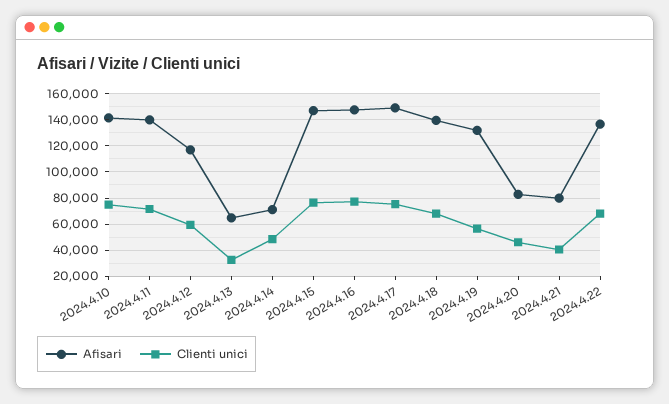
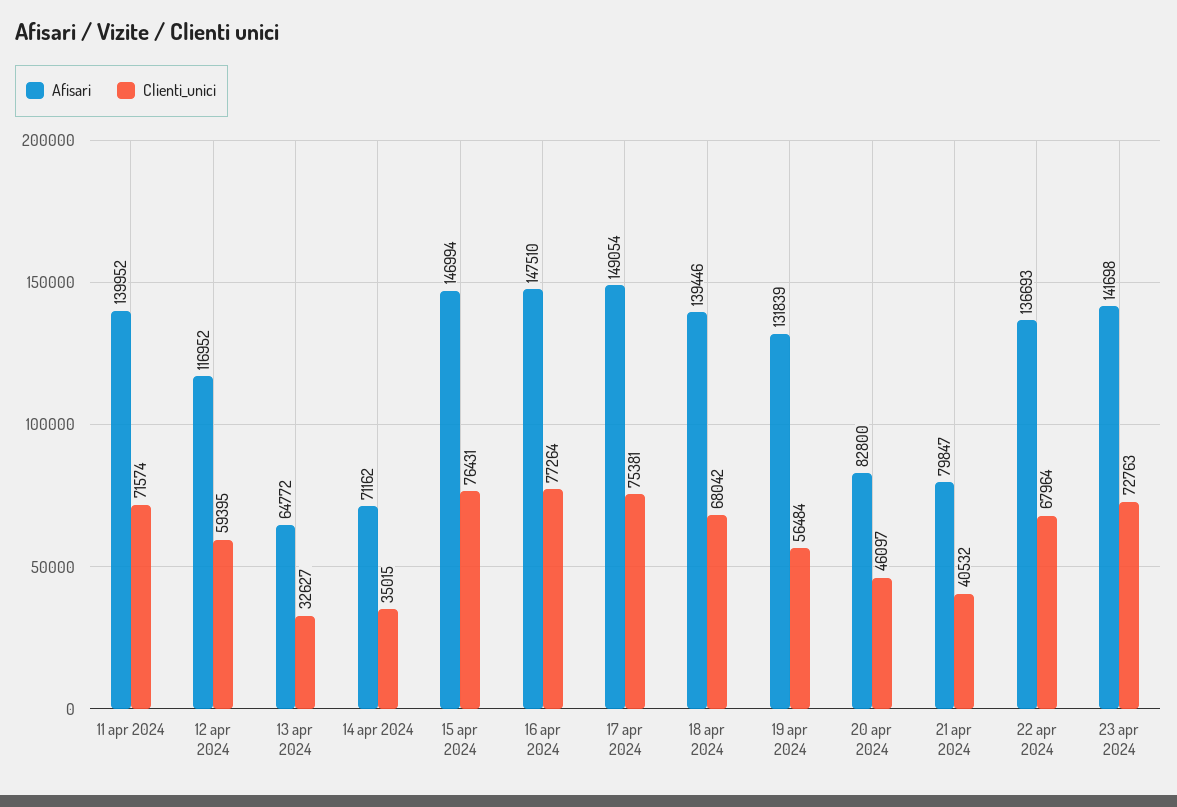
Afisari, 2024.4.10: 140000 -> none
Clienti unici, 2024.4.10: 75000 -> none
Clienti unici, 2024.4.14: 50000 -> 35015
Afisari, 23 apr 2024: none -> 141698
Clienti unici, 23 apr 2024: none -> 72763

